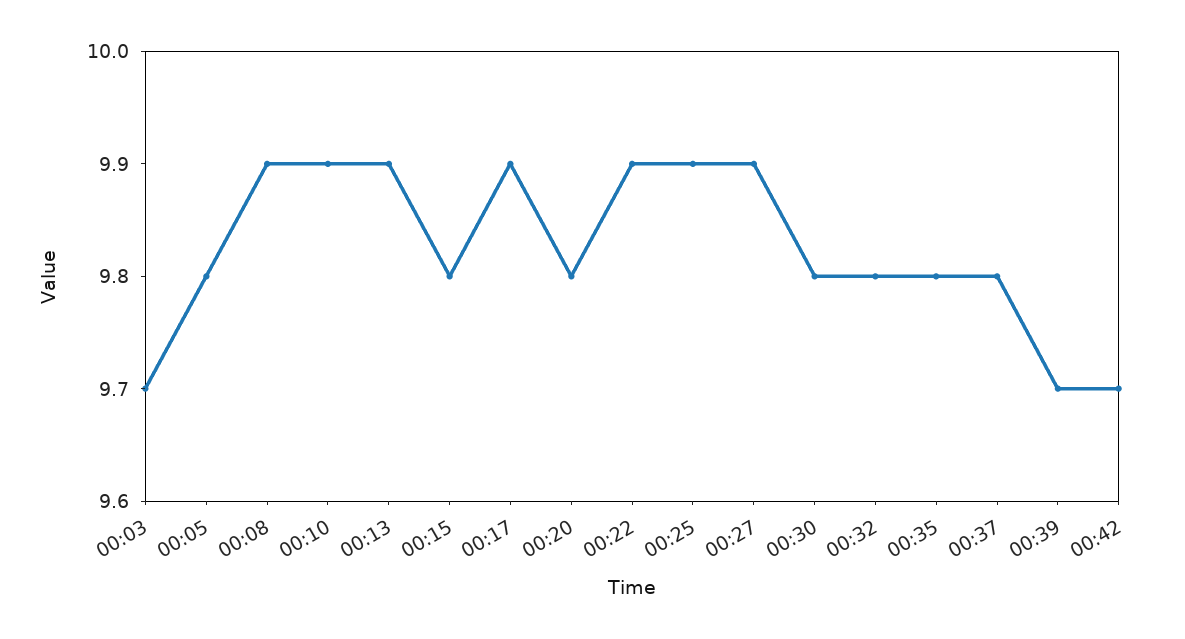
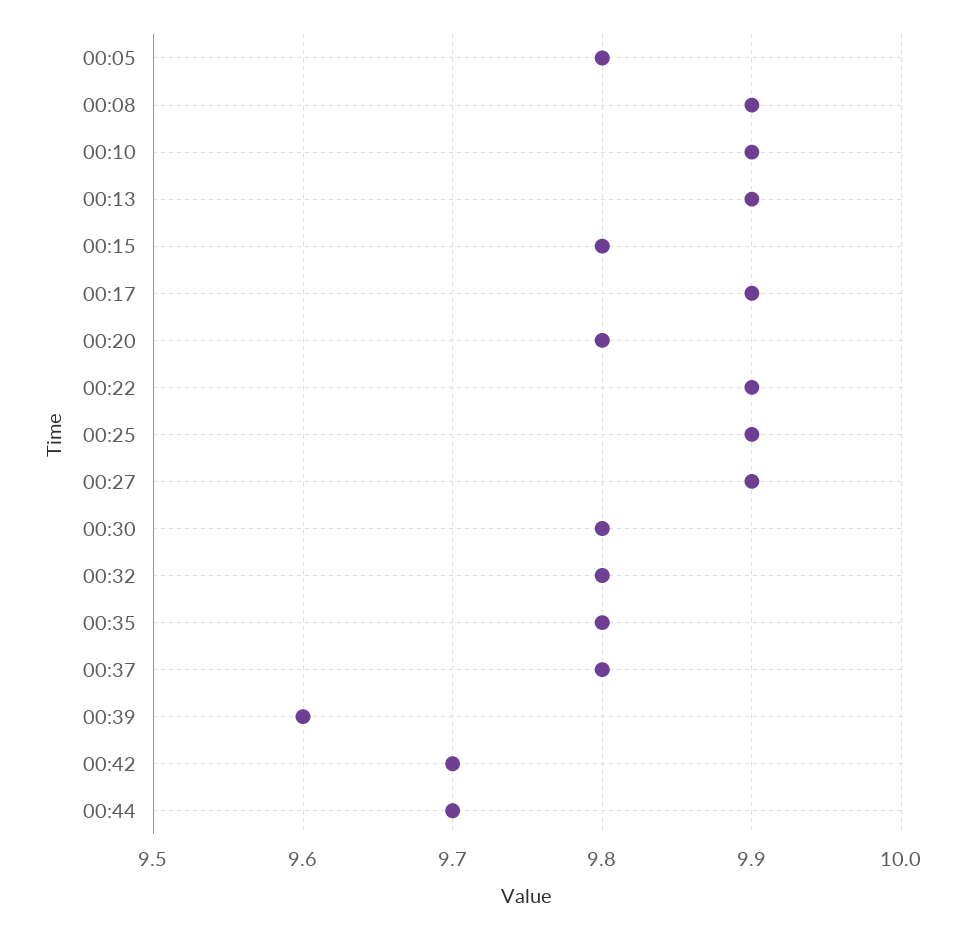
00:03: 9.7 -> none
00:39: 9.7 -> 9.6
00:44: none -> 9.7

